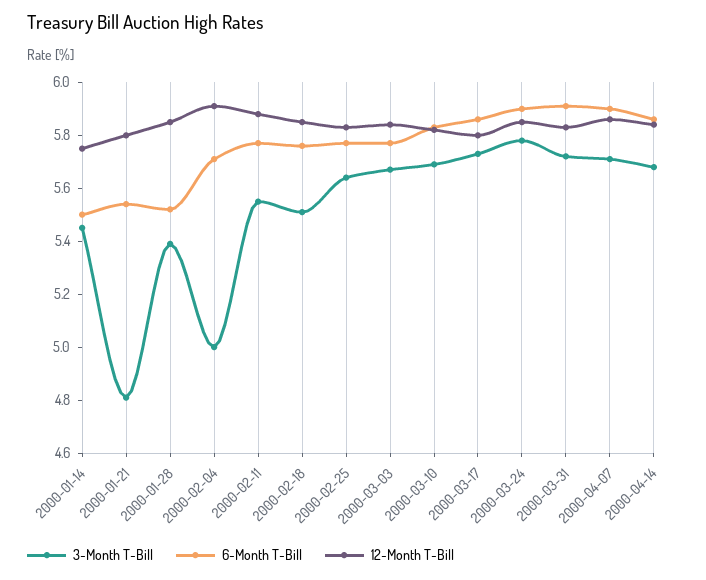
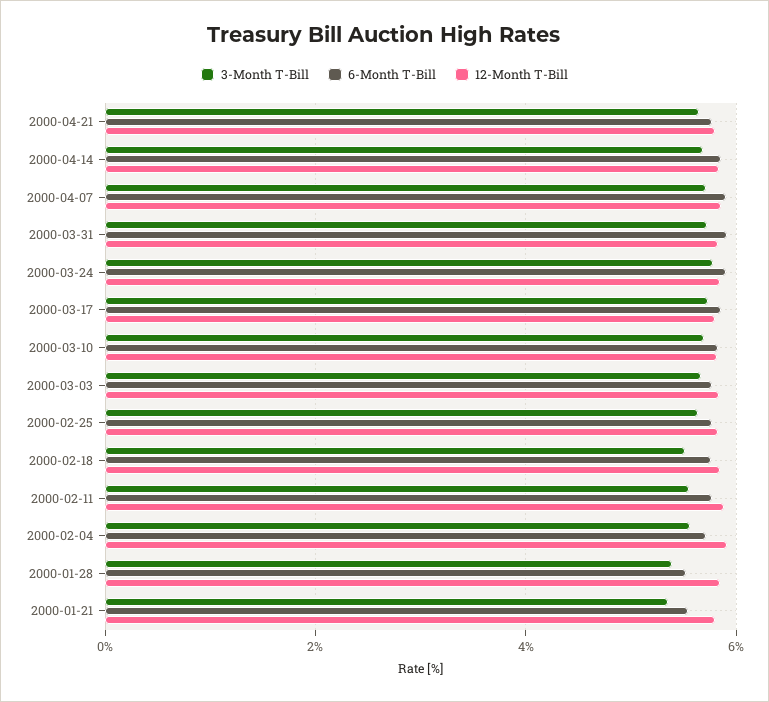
3-Month T-Bill, 2000-01-14: 5.45 -> none
6-Month T-Bill, 2000-01-14: 5.5 -> none
12-Month T-Bill, 2000-01-14: 5.75 -> none
3-Month T-Bill, 2000-01-21: 4.8 -> 5.4
3-Month T-Bill, 2000-02-04: 5 -> 5.6
3-Month T-Bill, 2000-04-21: none -> 5.6
6-Month T-Bill, 2000-04-21: none -> 5.8
12-Month T-Bill, 2000-04-21: none -> 5.8

